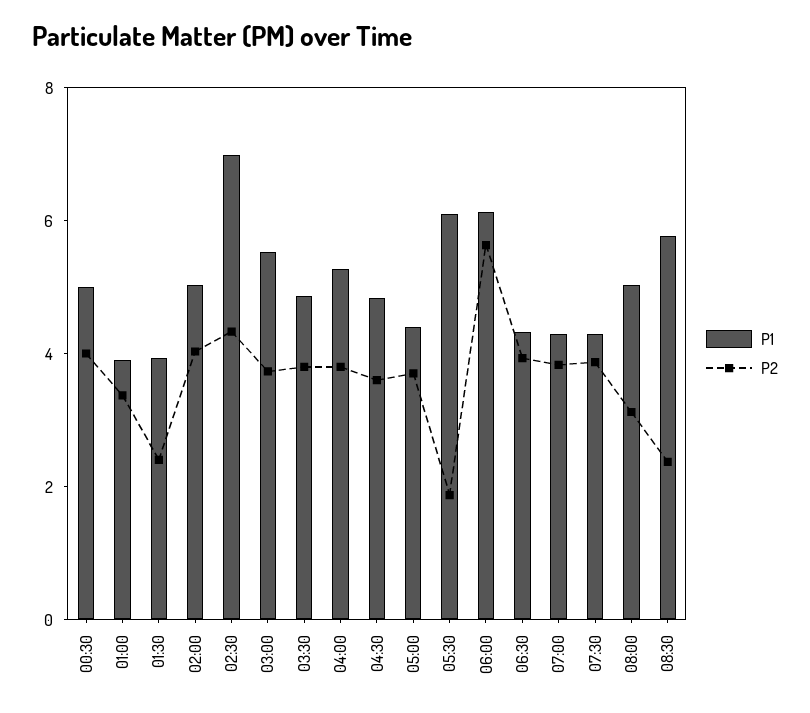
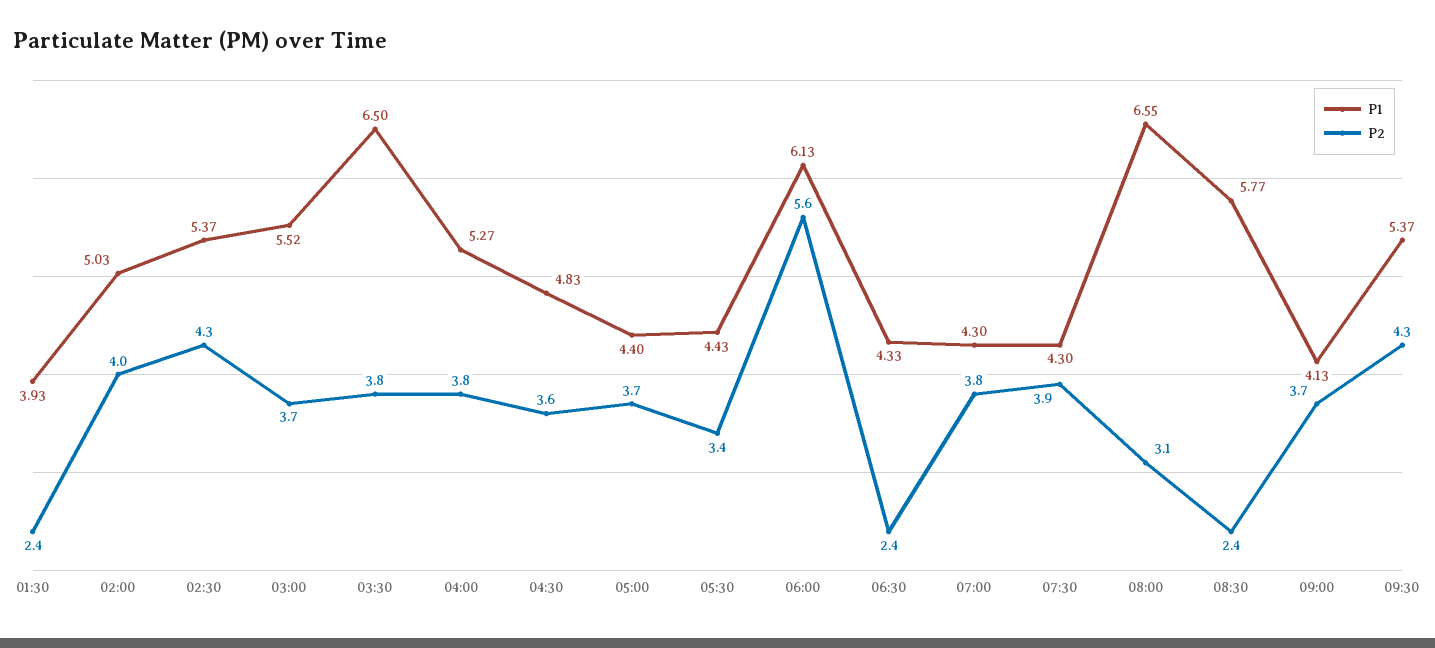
P1, 00:30: 5 -> none
P2, 00:30: 4 -> none
P1, 01:00: 4 -> none
P2, 01:00: 3.5 -> none
P1, 02:30: 7 -> 5.37
P1, 03:30: 5 -> 6.5
P1, 05:30: 6 -> 4.43
P2, 05:30: 2 -> 3.4
P2, 06:30: 4 -> 2.4
P1, 08:00: 5 -> 6.55
P1, 09:00: none -> 4.13
P2, 09:00: none -> 3.7
P1, 09:30: none -> 5.37
P2, 09:30: none -> 4.3

